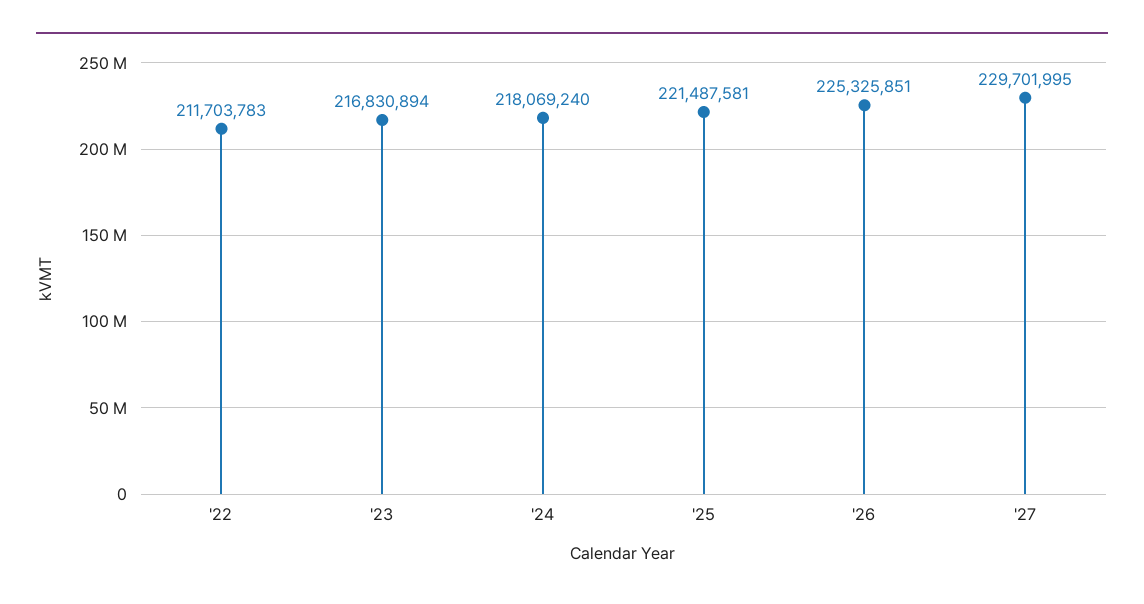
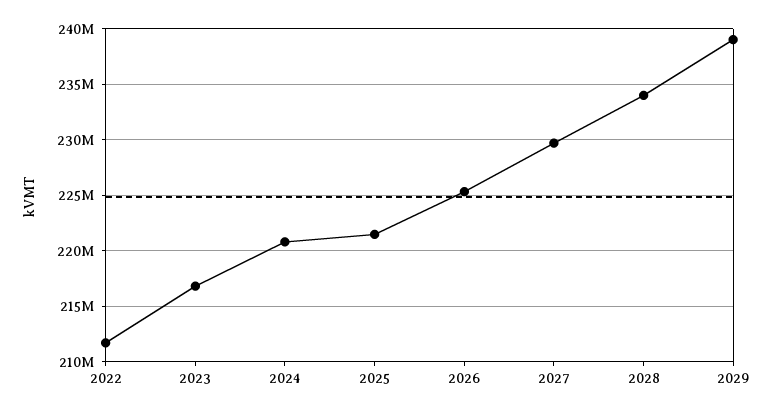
'24: 218069240 -> 221000000
2028: none -> 234000000
2029: none -> 239000000

